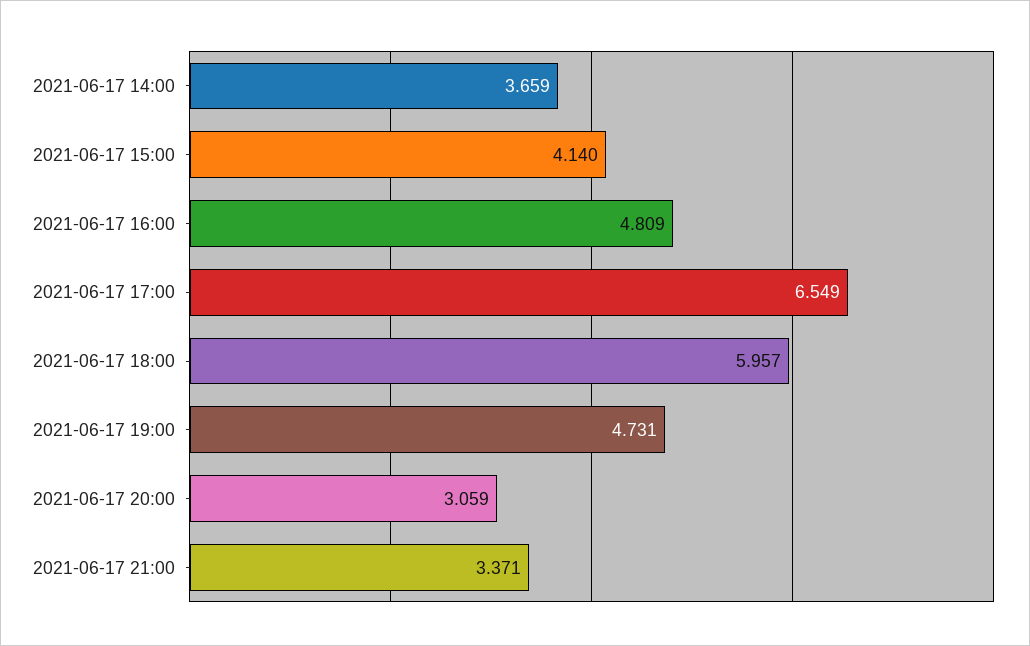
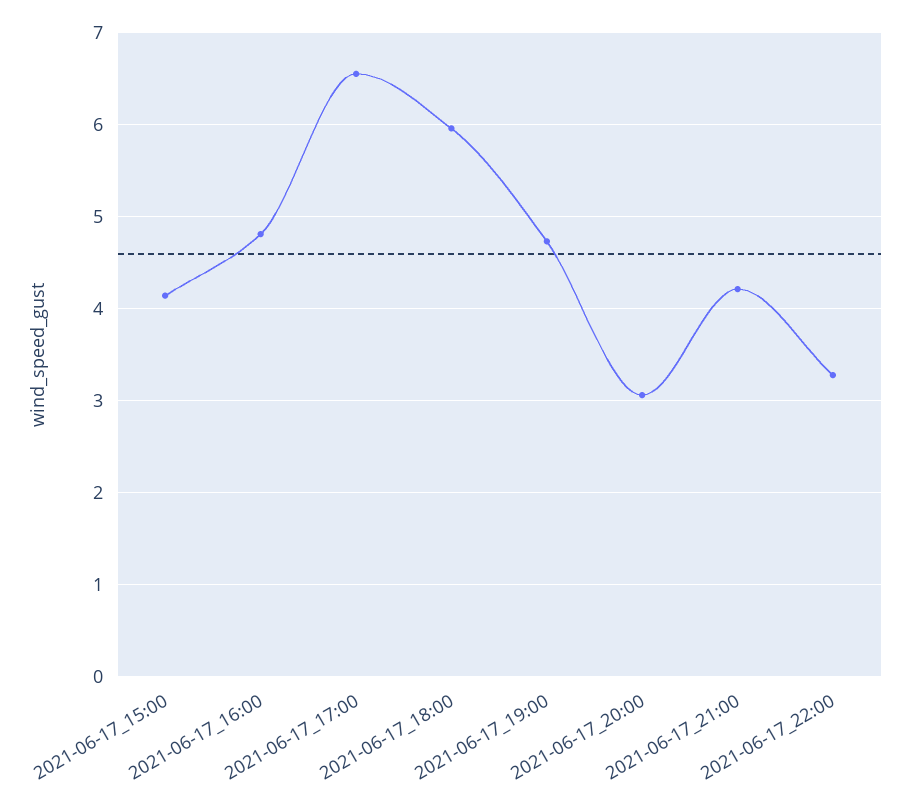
2021-06-17 14:00: 3.659 -> none
2021-06-17 21:00: 3.371 -> 4.2
2021-06-17_22:00: none -> 3.3

